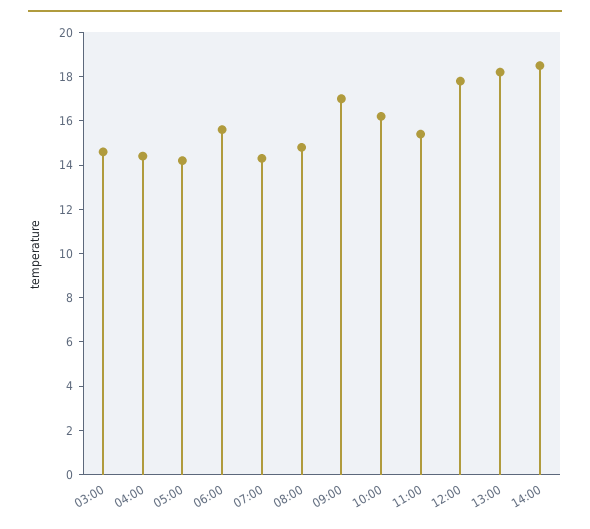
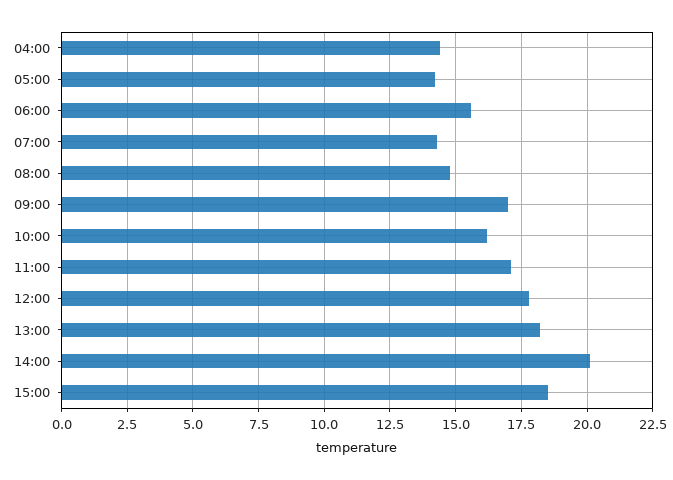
03:00: 14.5 -> none
11:00: 15.5 -> 17
14:00: 18.5 -> 20
15:00: none -> 18.5

